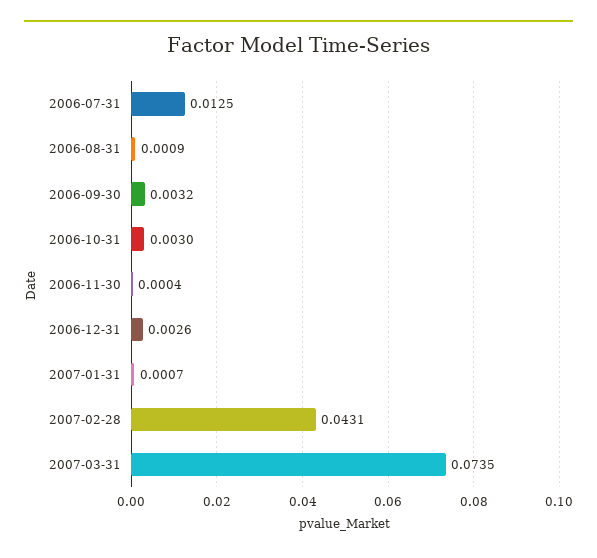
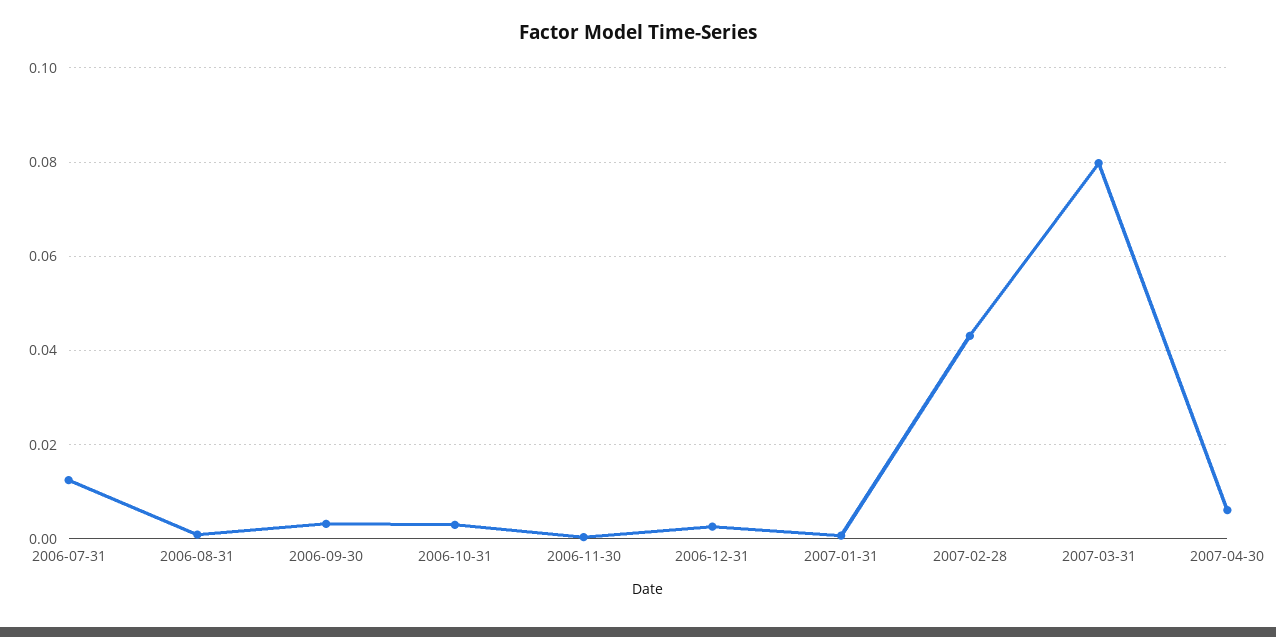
2007-03-31: 0.0735 -> 0.08
2007-04-30: none -> 0.006

